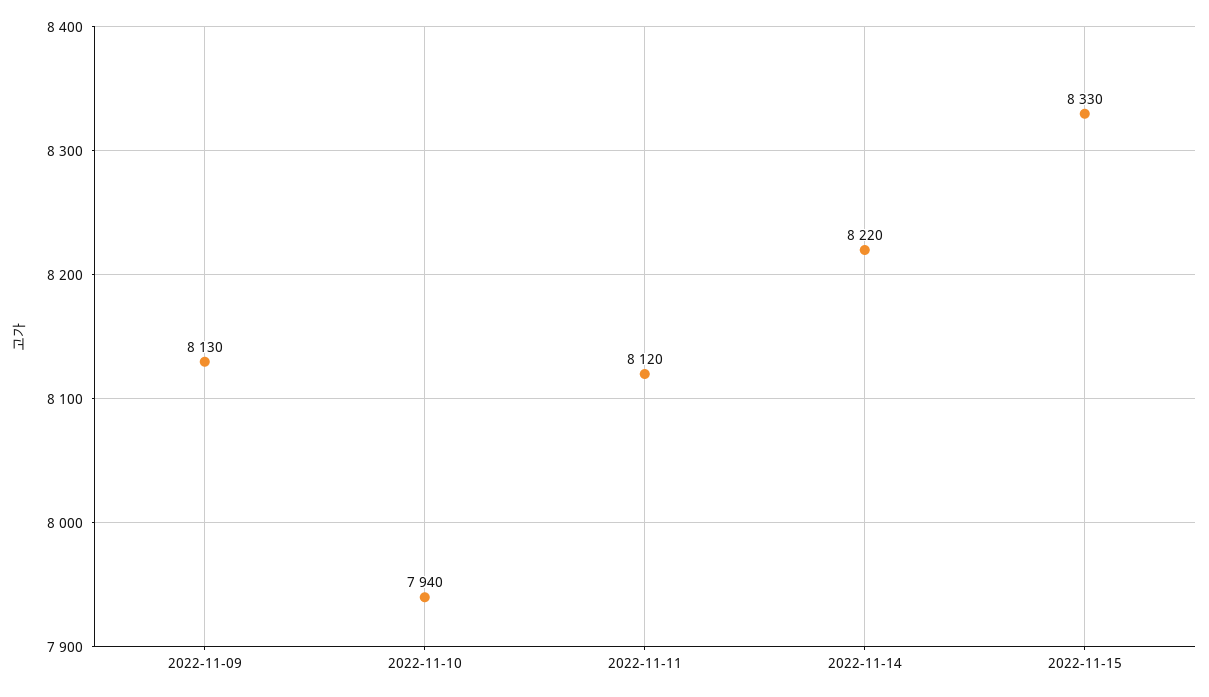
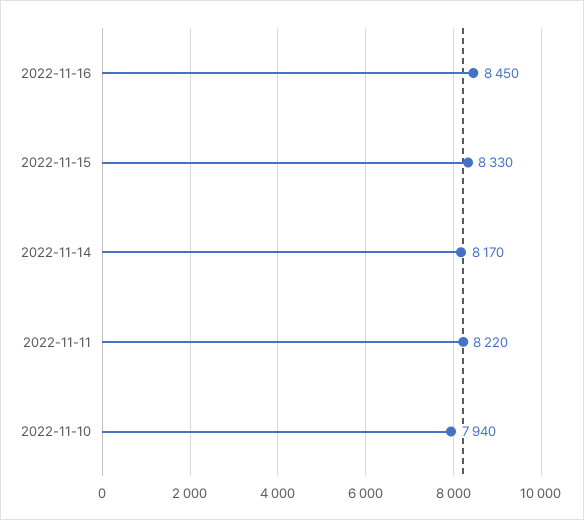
2022-11-09: 8130 -> none
2022-11-11: 8120 -> 8220
2022-11-14: 8220 -> 8170
2022-11-16: none -> 8450

